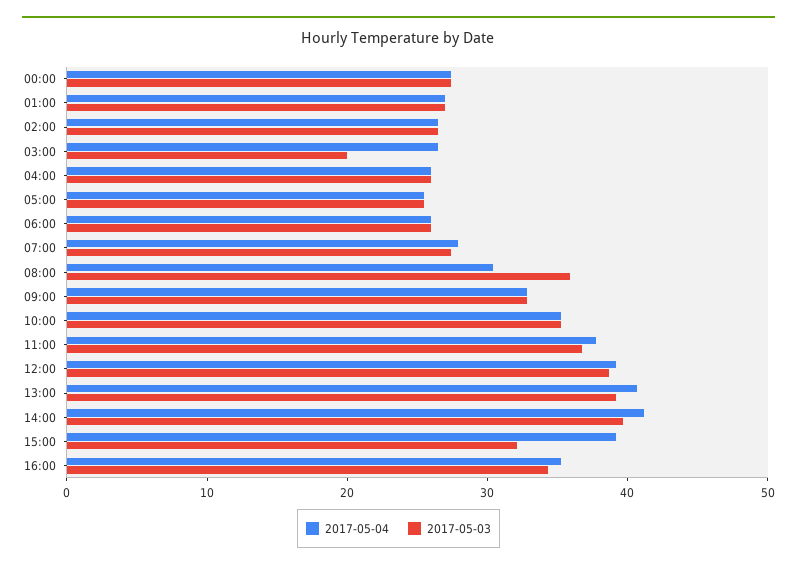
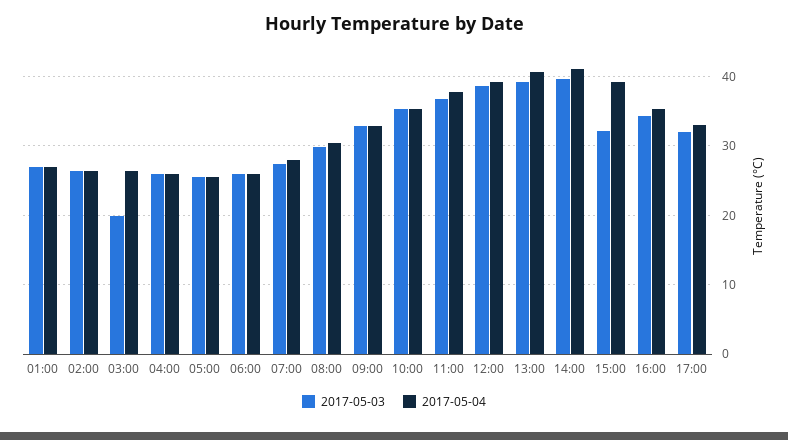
2017-05-04, 00:00: 28 -> none
2017-05-03, 00:00: 28 -> none
2017-05-03, 08:00: 36 -> 30
2017-05-03, 17:00: none -> 32
2017-05-04, 17:00: none -> 33

